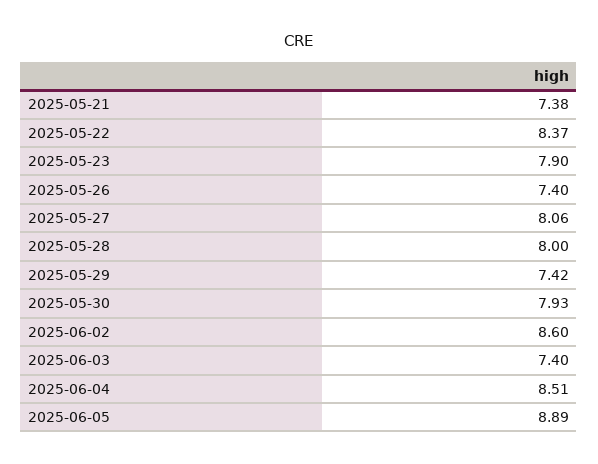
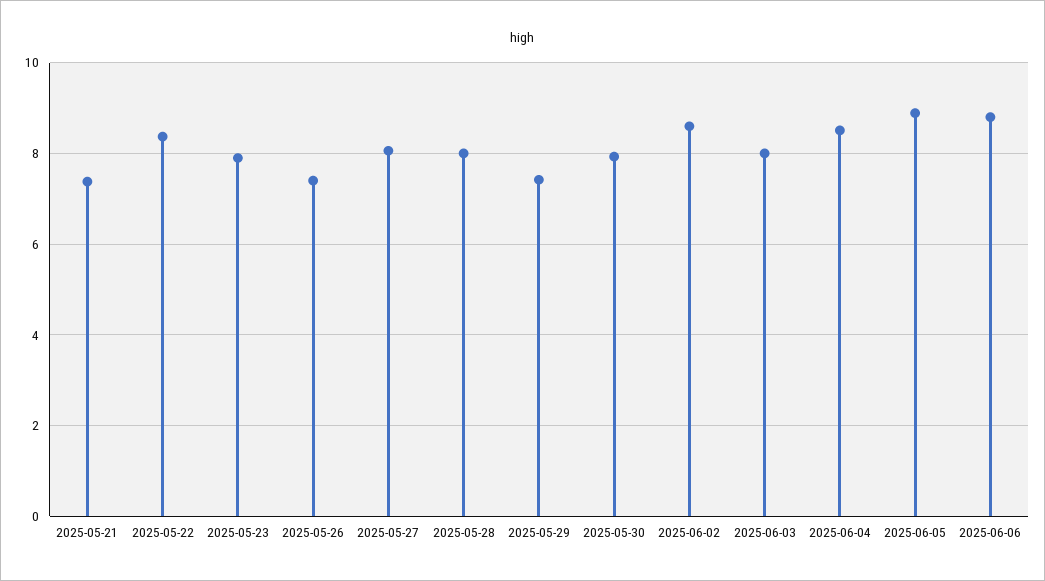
2025-06-03: 7.4 -> 8
2025-06-06: none -> 8.8

